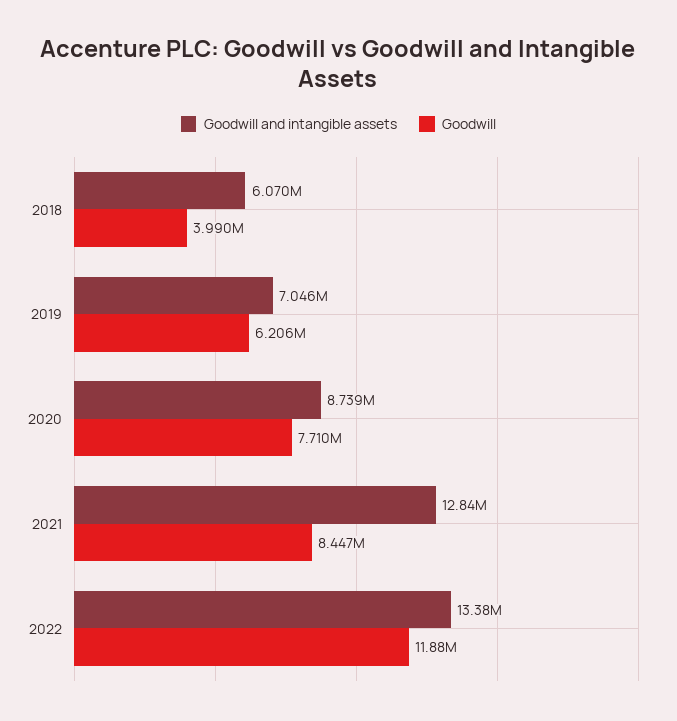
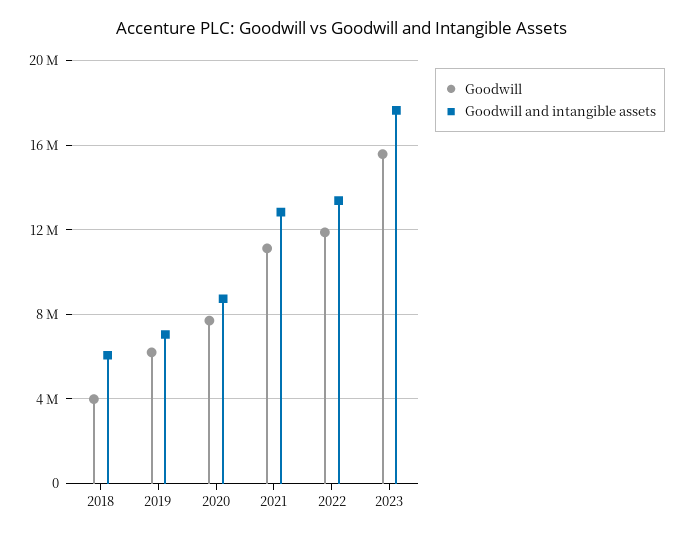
Goodwill, 2021: 8447000 -> 11000000
Goodwill, 2023: none -> 15500000
Goodwill and intangible assets, 2023: none -> 17500000

